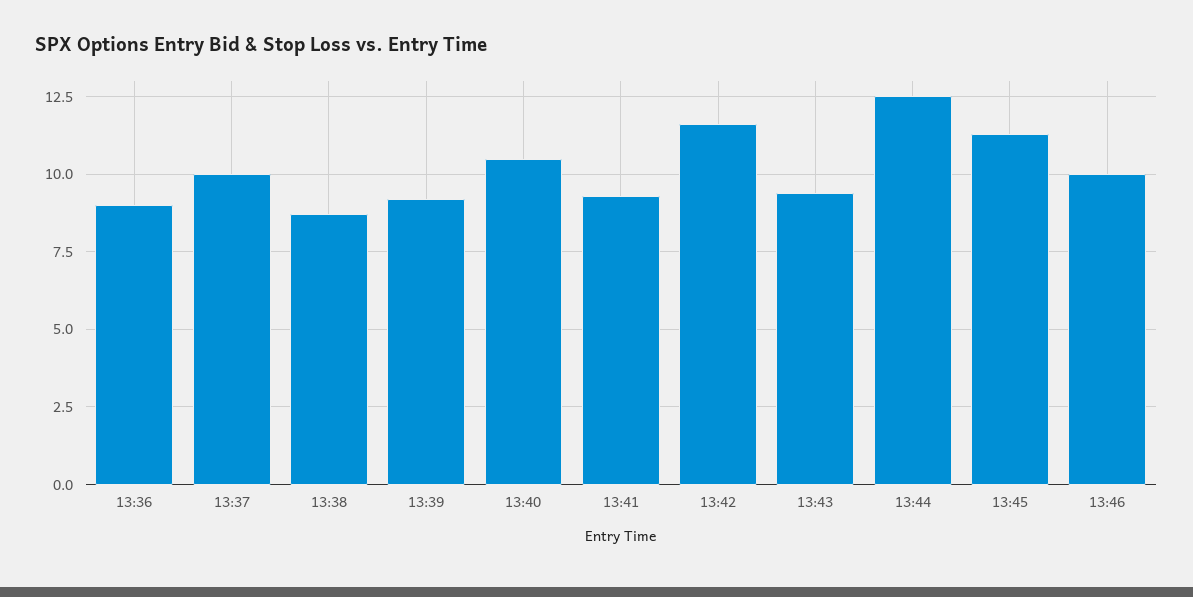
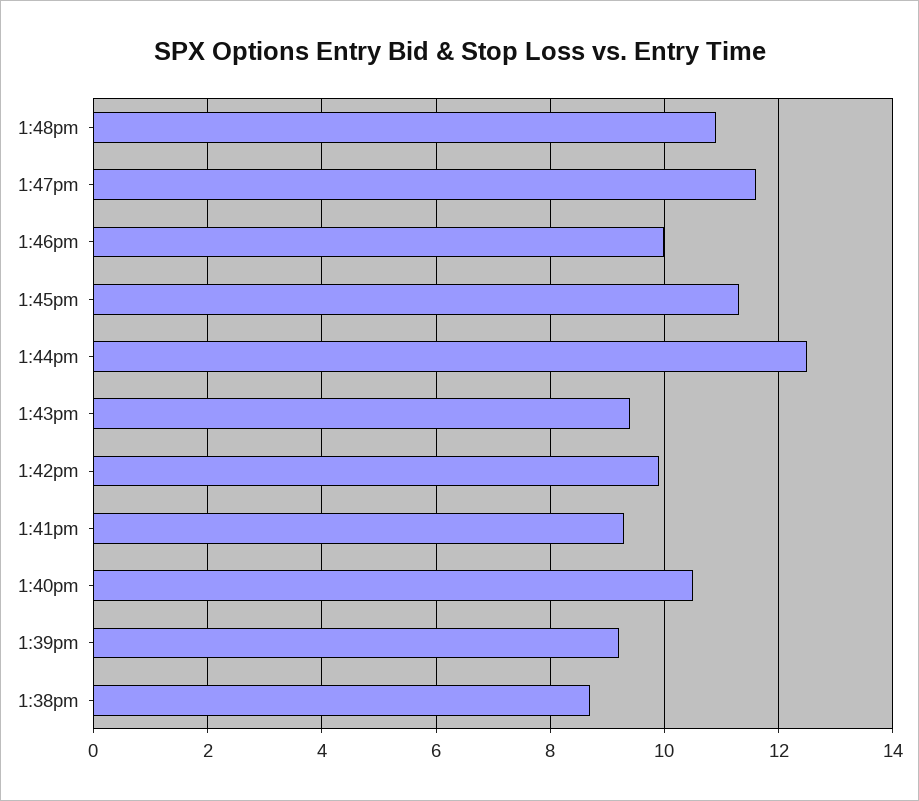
13:36: 9 -> none
13:37: 10 -> none
13:42: 11.5 -> 10
1:48pm: none -> 11
1:47pm: none -> 11.5

